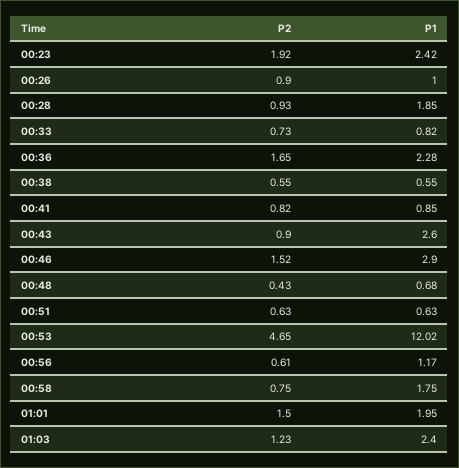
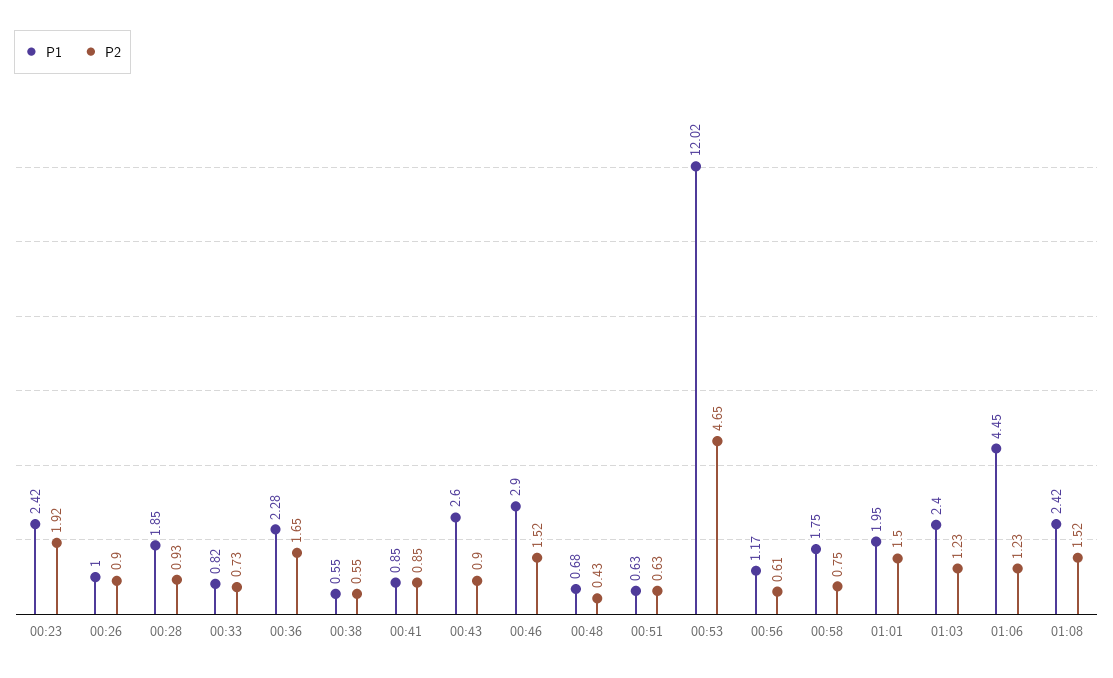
P2, 00:41: 0.82 -> 0.85
P1, 01:06: none -> 4.45
P2, 01:06: none -> 1.23
P1, 01:08: none -> 2.42
P2, 01:08: none -> 1.52

